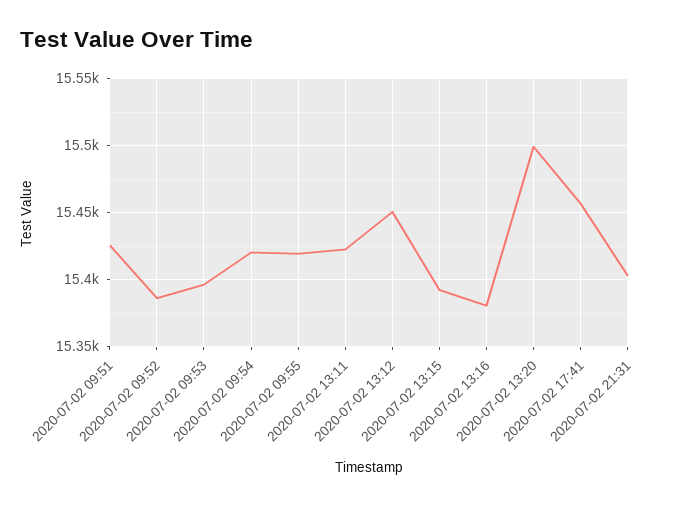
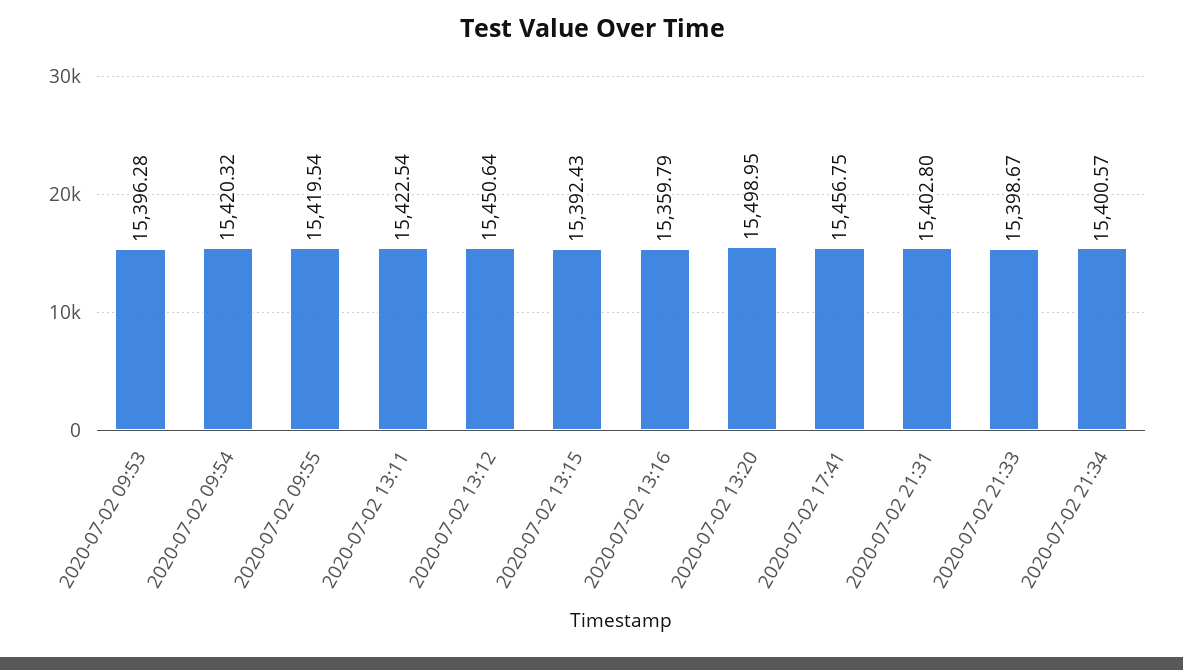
2020-07-02 09:51: 15425 -> none
2020-07-02 09:52: 15385 -> none
2020-07-02 13:16: 15380 -> 15359.79
2020-07-02 21:33: none -> 15398.67
2020-07-02 21:34: none -> 15400.57

